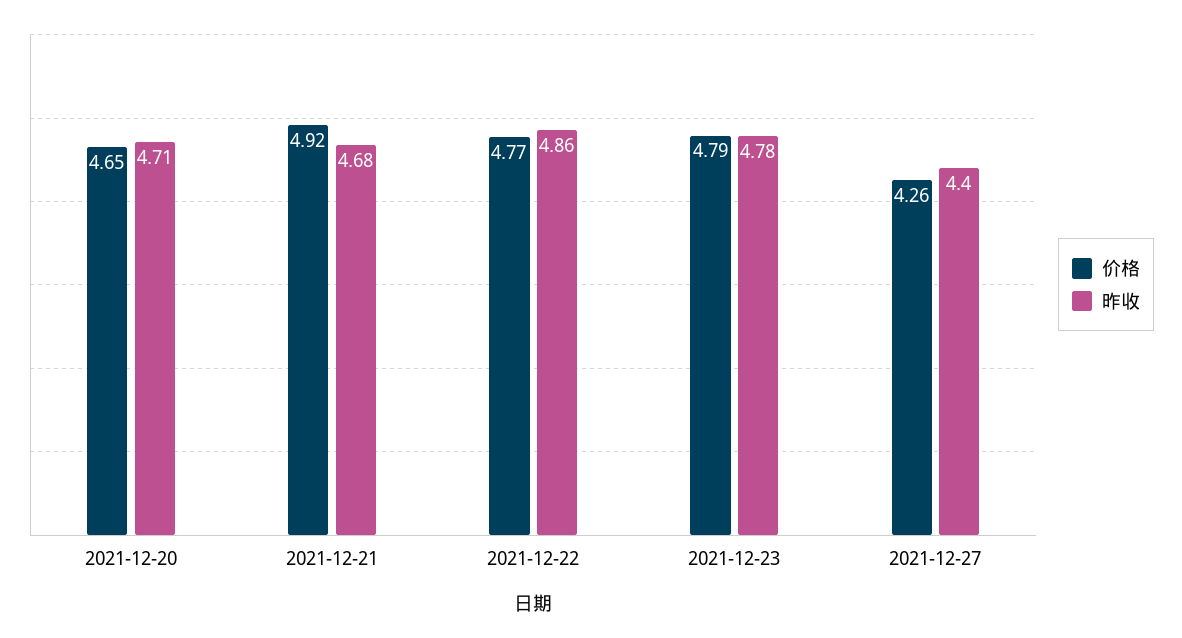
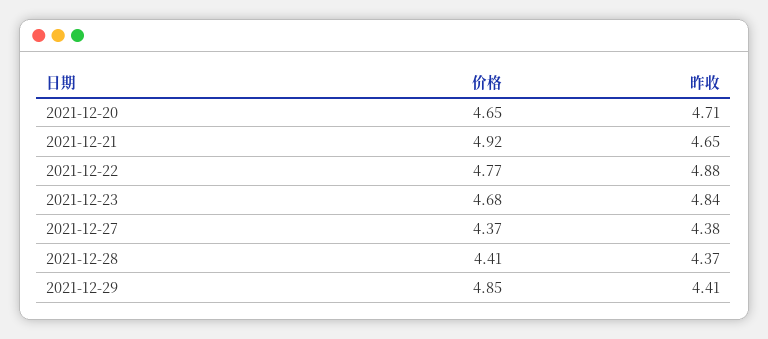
昨收, 2021-12-21: 4.68 -> 4.65
昨收, 2021-12-22: 4.86 -> 4.88
价格, 2021-12-23: 4.79 -> 4.68
昨收, 2021-12-23: 4.78 -> 4.84
价格, 2021-12-27: 4.26 -> 4.37
昨收, 2021-12-27: 4.4 -> 4.38
价格, 2021-12-28: none -> 4.41
昨收, 2021-12-28: none -> 4.37
价格, 2021-12-29: none -> 4.85
昨收, 2021-12-29: none -> 4.41

